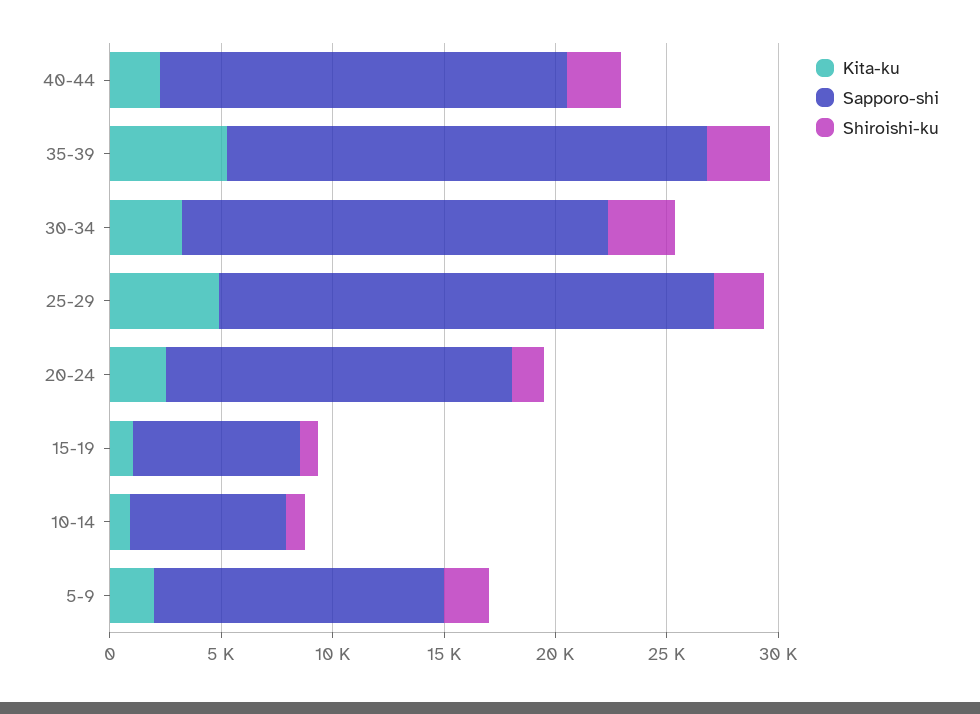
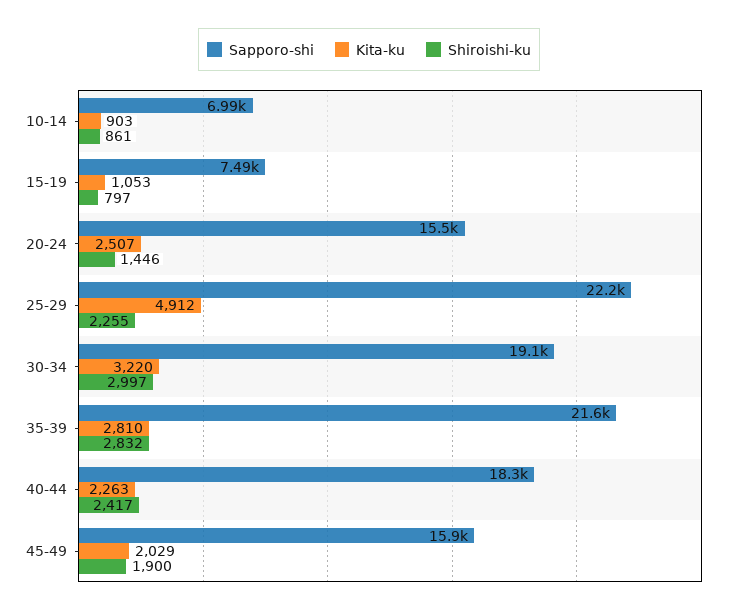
Kita-ku, 35-39: 5000 -> 2810
Kita-ku, 5-9: 2000 -> none
Sapporo-shi, 5-9: 13000 -> none
Shiroishi-ku, 5-9: 2000 -> none
Sapporo-shi, 45-49: none -> 15900
Kita-ku, 45-49: none -> 2029
Shiroishi-ku, 45-49: none -> 1900

